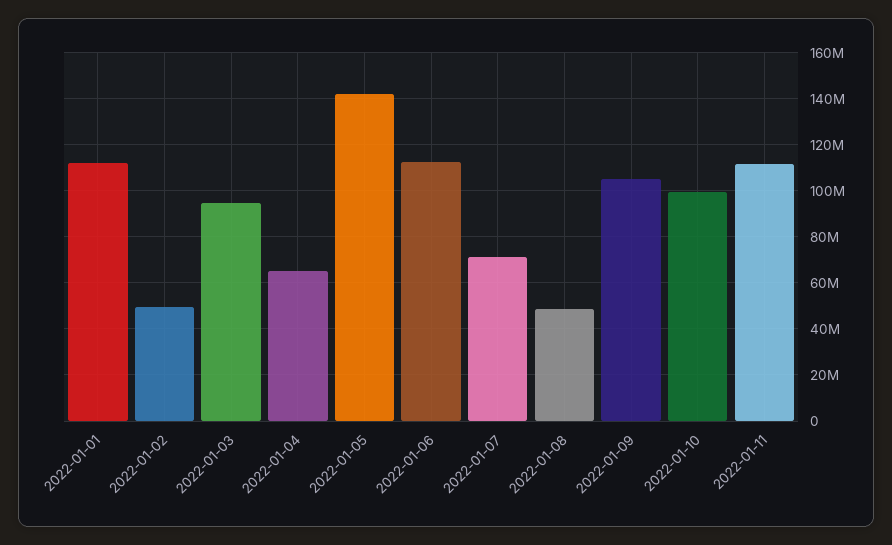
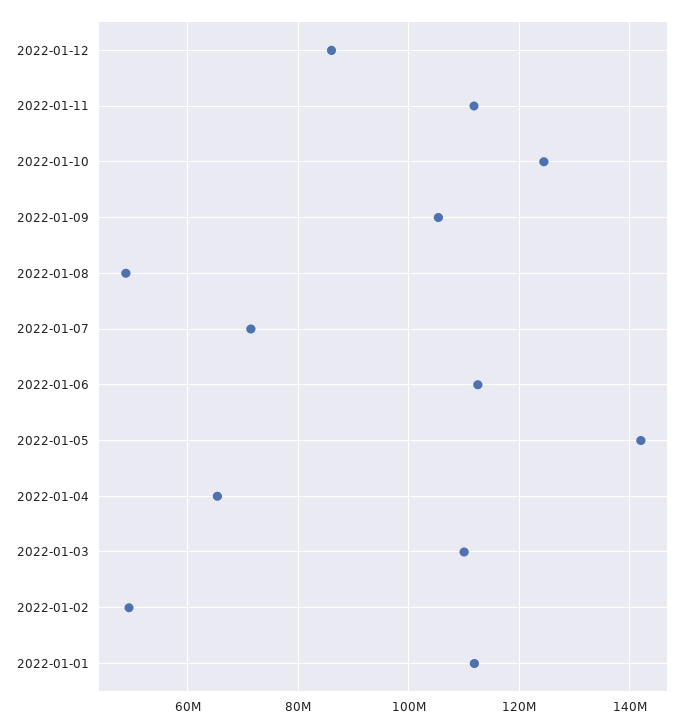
2022-01-03: 95000000 -> 110000000
2022-01-10: 100000000 -> 124000000
2022-01-12: none -> 86000000

